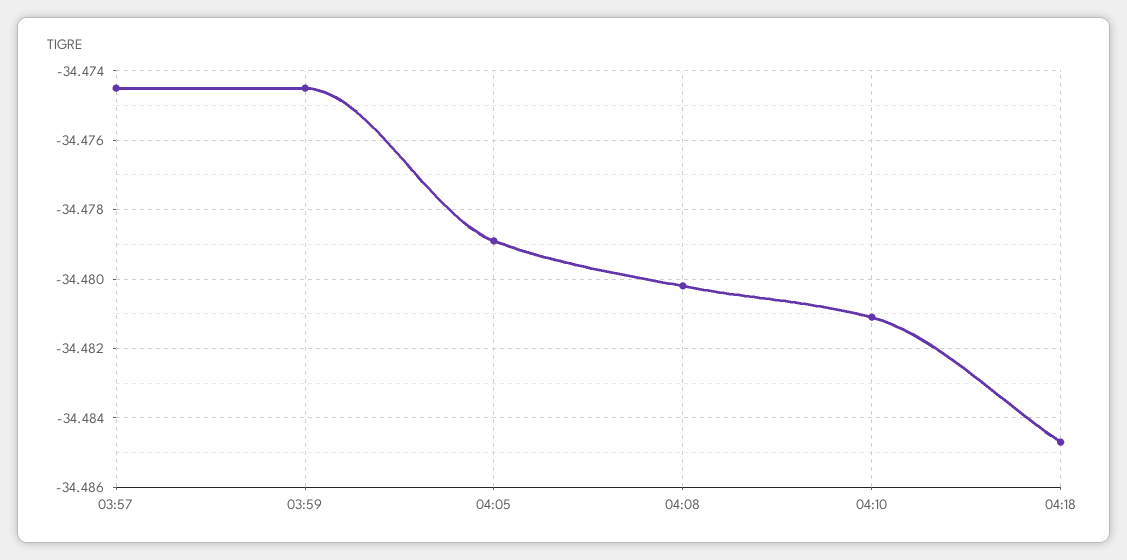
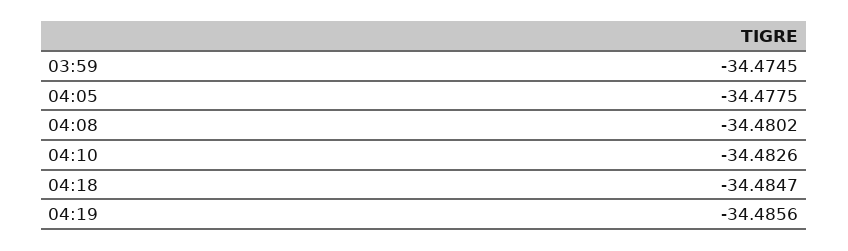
03:57: -34.4745 -> none
04:05: -34.479 -> -34.4775
04:10: -34.481 -> -34.4826
04:19: none -> -34.4856

